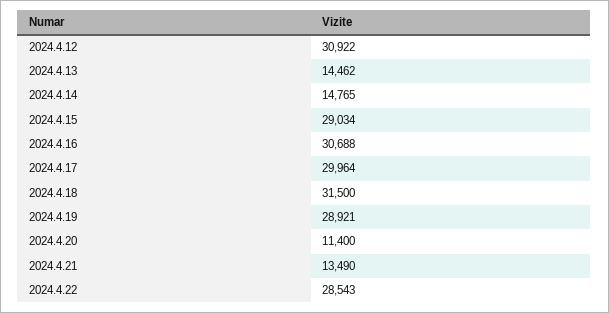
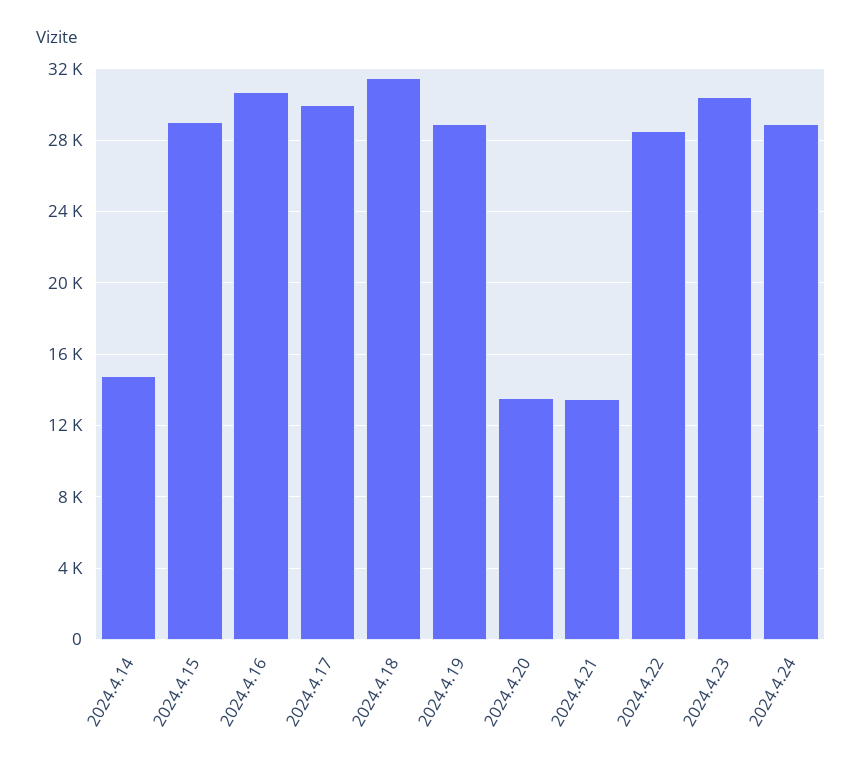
2024.4.12: 30922 -> none
2024.4.13: 14462 -> none
2024.4.20: 11400 -> 13500
2024.4.23: none -> 30500
2024.4.24: none -> 29000

